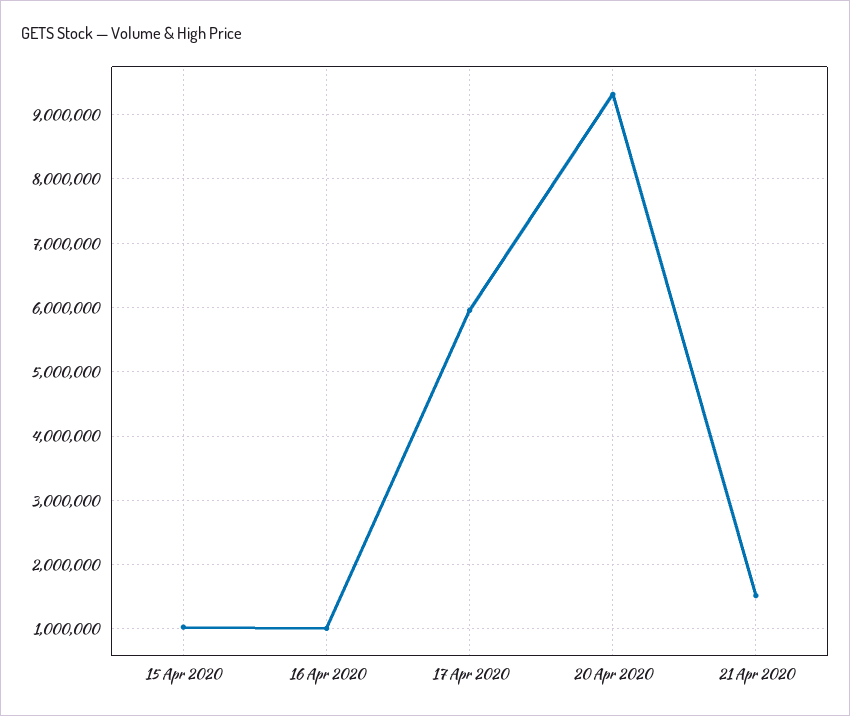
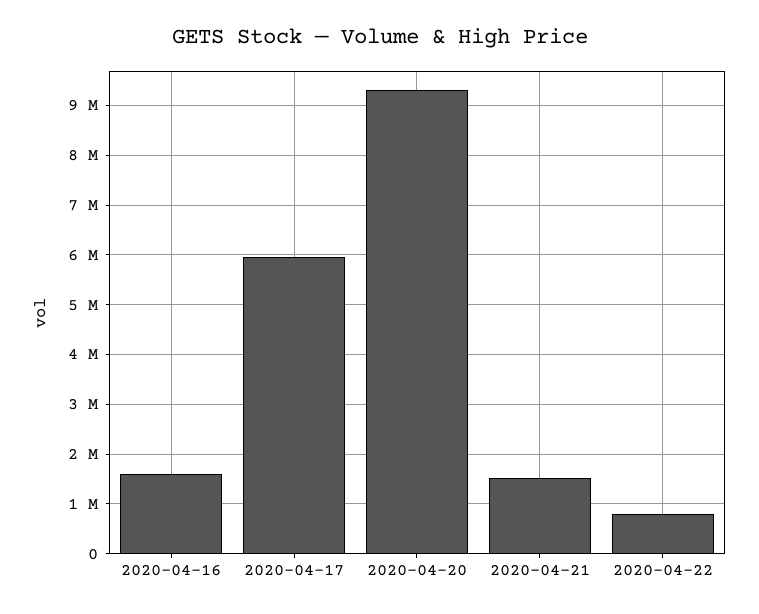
15 Apr 2020: 1000000 -> none
16 Apr 2020: 1000000 -> 1600000
2020-04-22: none -> 800000

